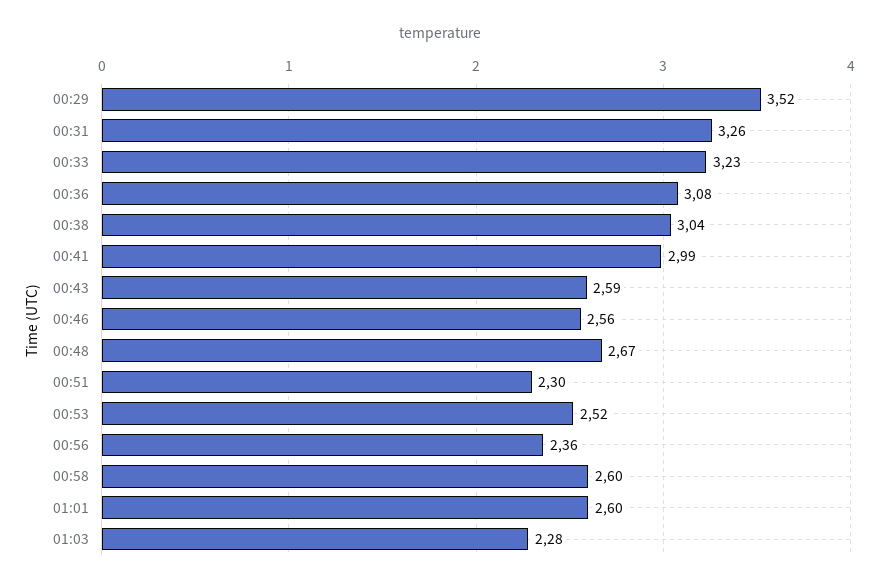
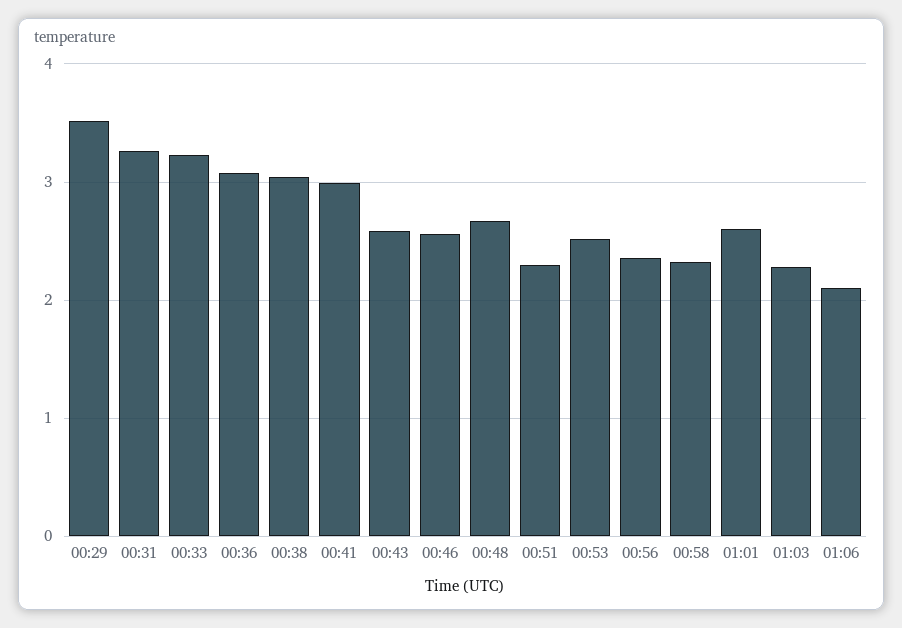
00:58: 2.6 -> 2.3
01:06: none -> 2.1

